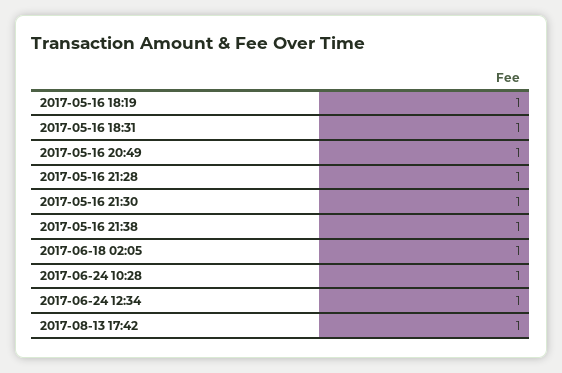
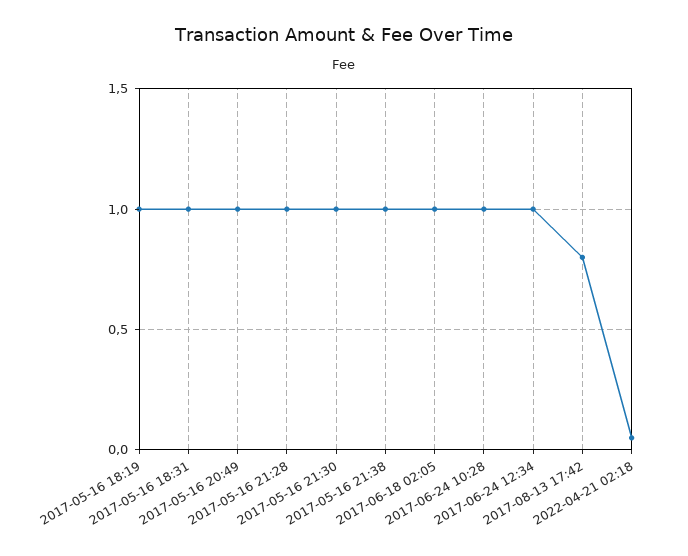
2017-08-13 17:42: 1 -> 0.8
2022-04-21 02:18: none -> 0.05

